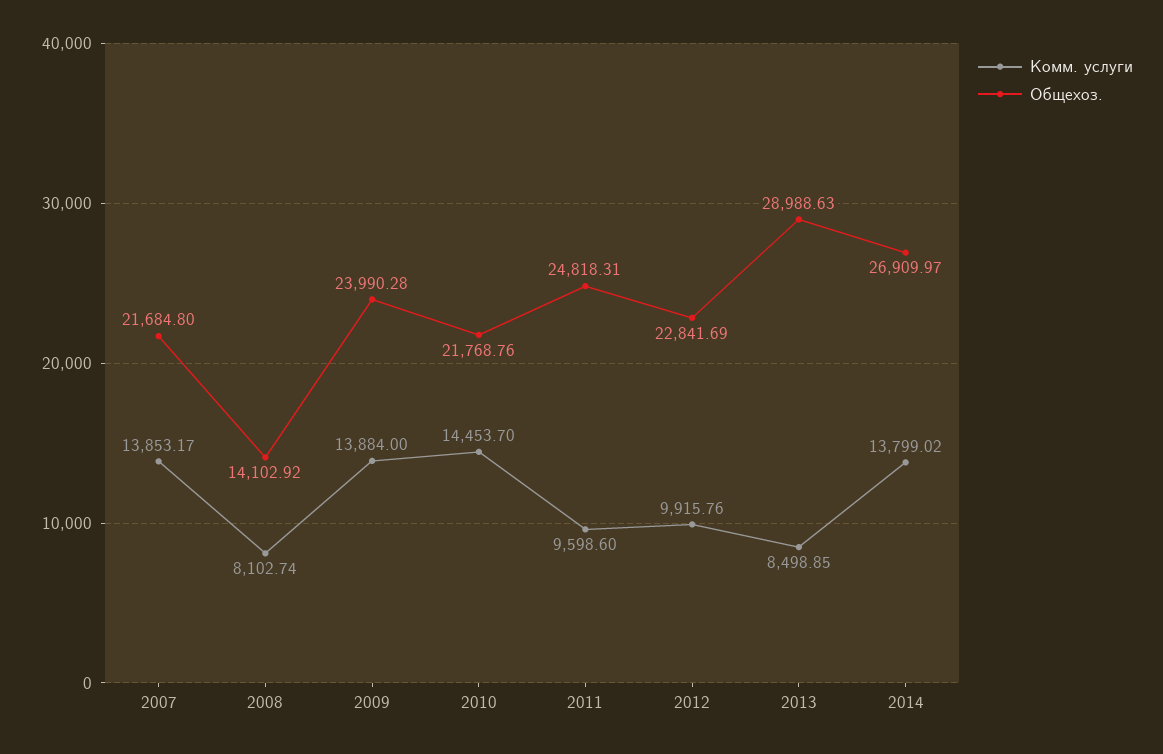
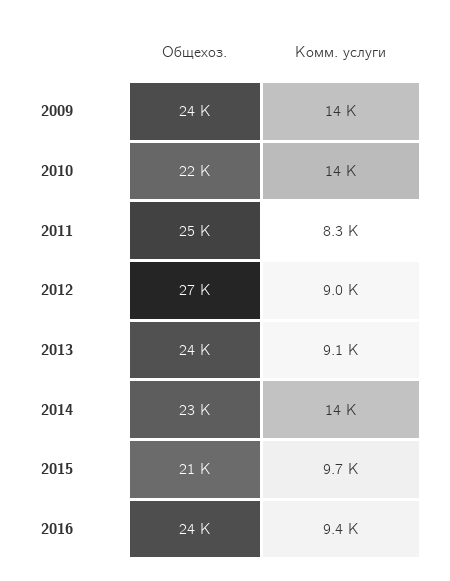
Комм. услуги, 2007: 13853.17 -> none
Общехоз., 2007: 21684.8 -> none
Комм. услуги, 2008: 8102.74 -> none
Общехоз., 2008: 14102.92 -> none
Комм. услуги, 2011: 9598.6 -> 8300
Комм. услуги, 2012: 9915.76 -> 9000
Общехоз., 2012: 22841.69 -> 27000
Комм. услуги, 2013: 8498.85 -> 9100
Общехоз., 2013: 28988.63 -> 24000
Общехоз., 2014: 26909.97 -> 23000
Общехоз., 2015: none -> 21000
Комм. услуги, 2015: none -> 9700
Общехоз., 2016: none -> 24000
Комм. услуги, 2016: none -> 9400

